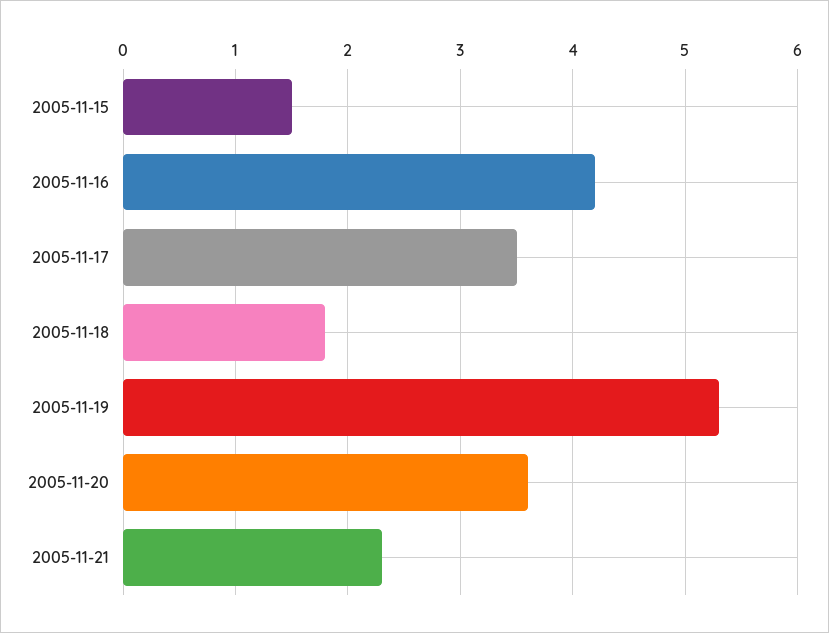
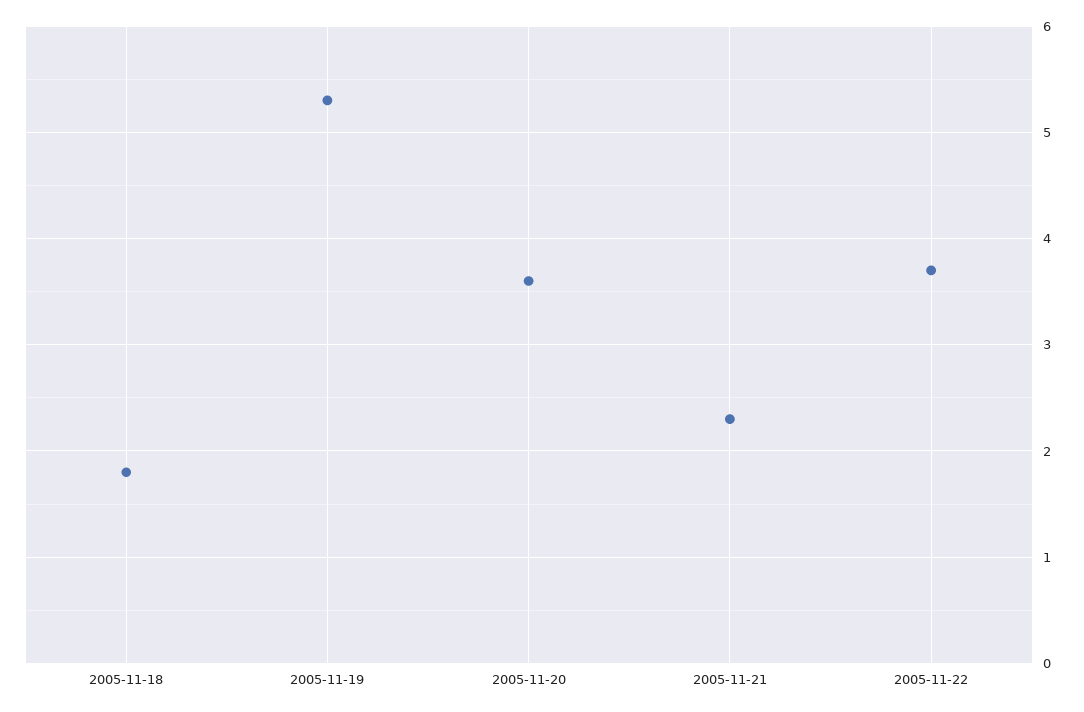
2005-11-15: 1.5 -> none
2005-11-16: 4.2 -> none
2005-11-17: 3.5 -> none
2005-11-22: none -> 3.7

